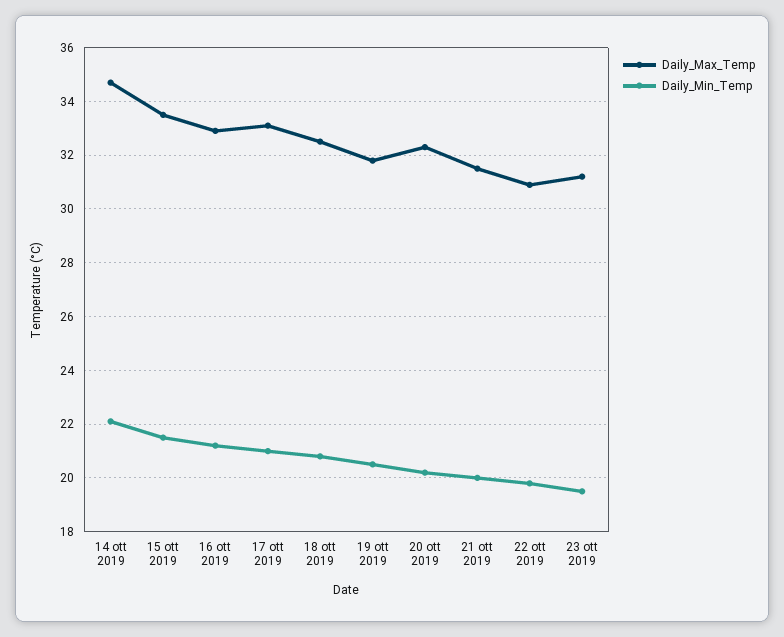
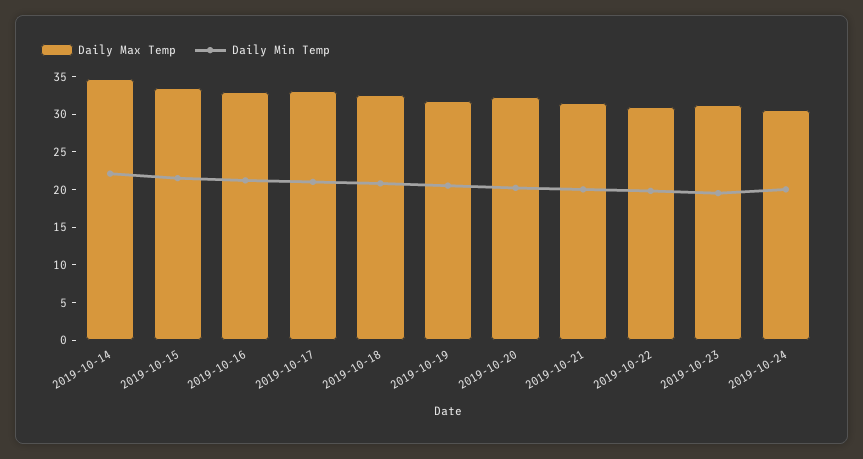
Daily_Max_Temp, 2019-10-24: none -> 30
Daily_Min_Temp, 2019-10-24: none -> 20

